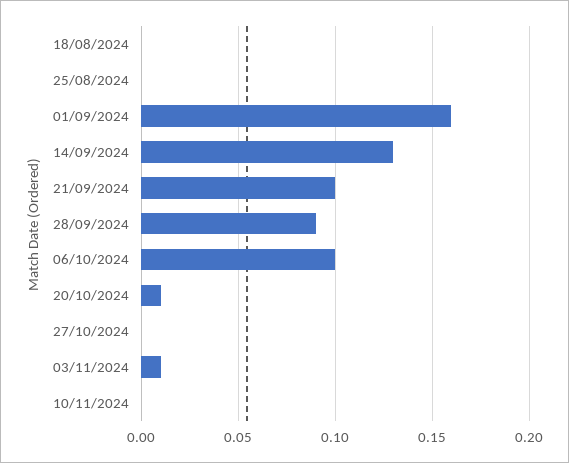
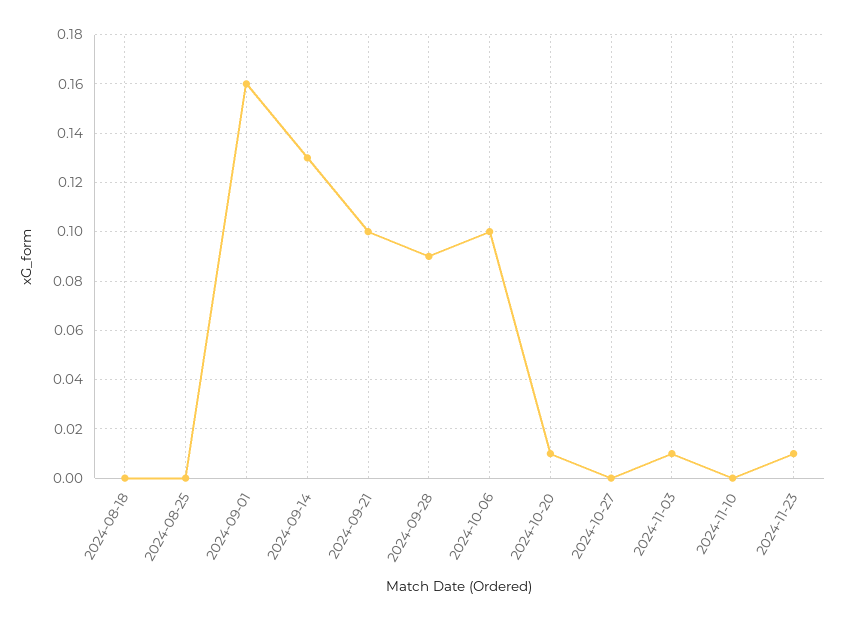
2024-11-23: none -> 0.01

